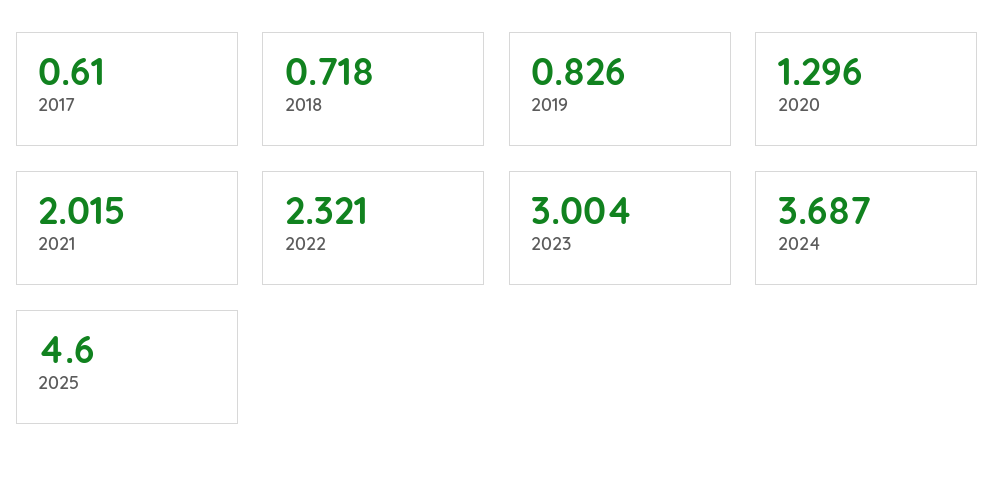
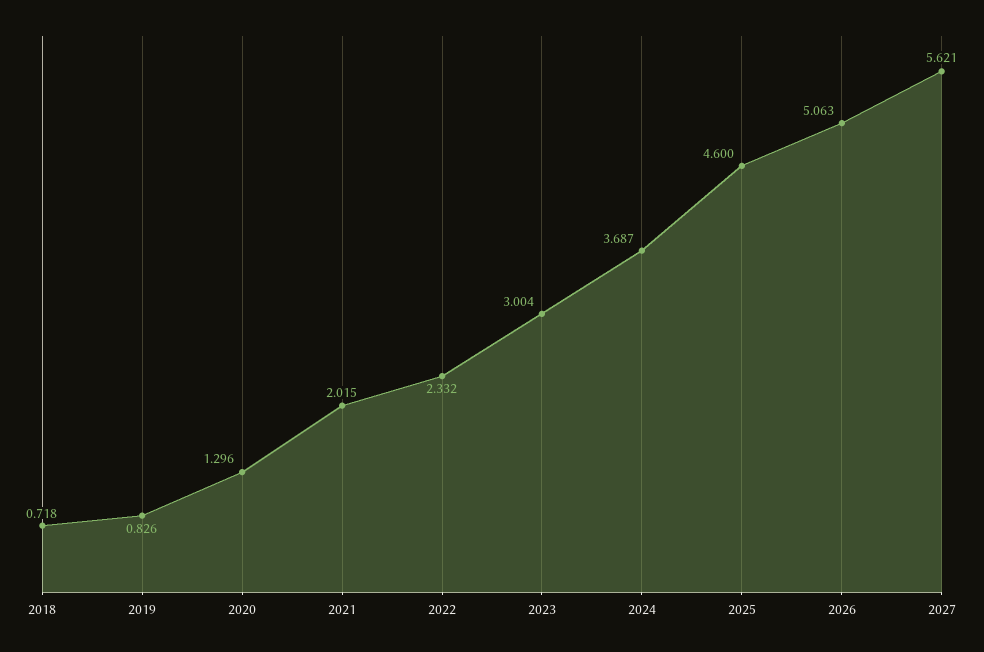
2017: 0.61 -> none
2022: 2.321 -> 2.332
2026: none -> 5.063
2027: none -> 5.621

